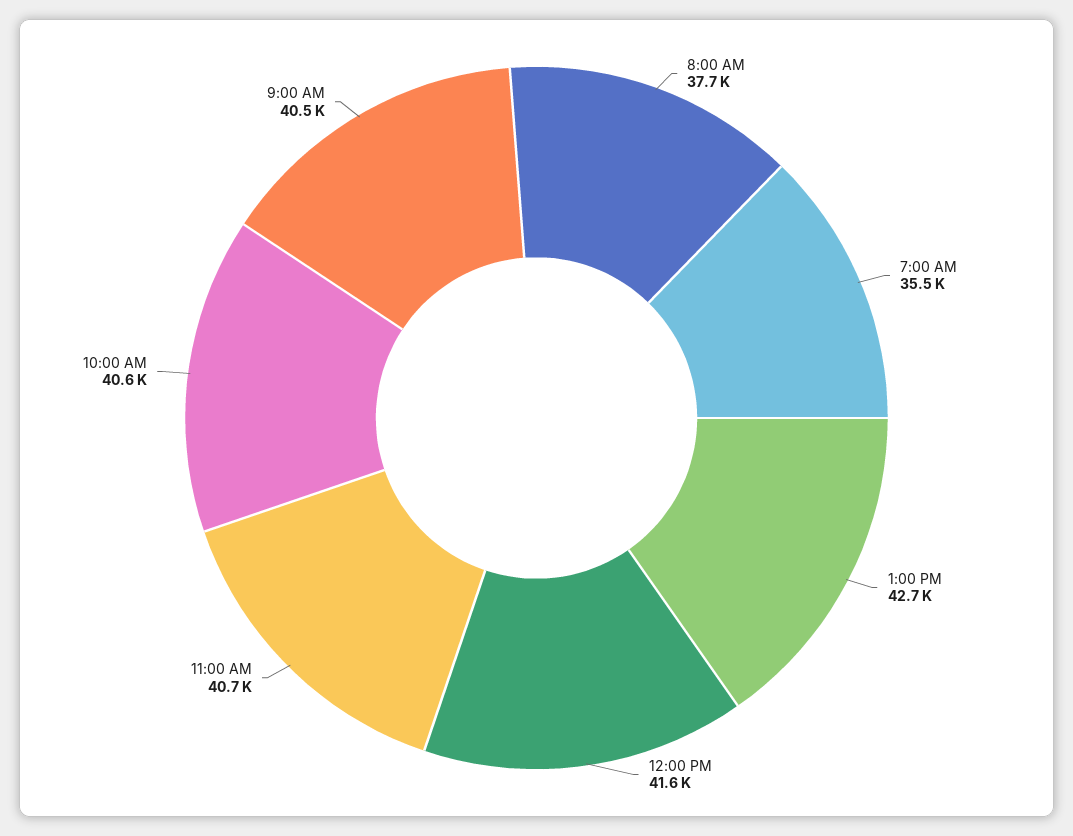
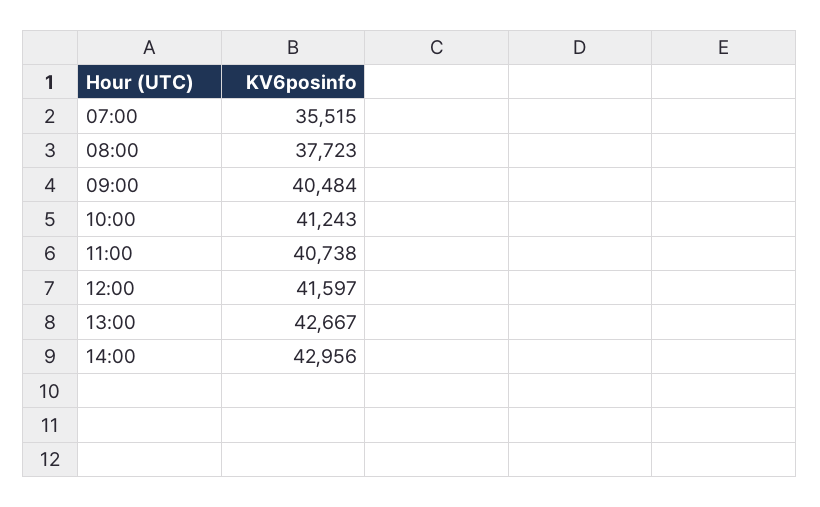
10:00 AM: 40600 -> 41243
14:00: none -> 42956

